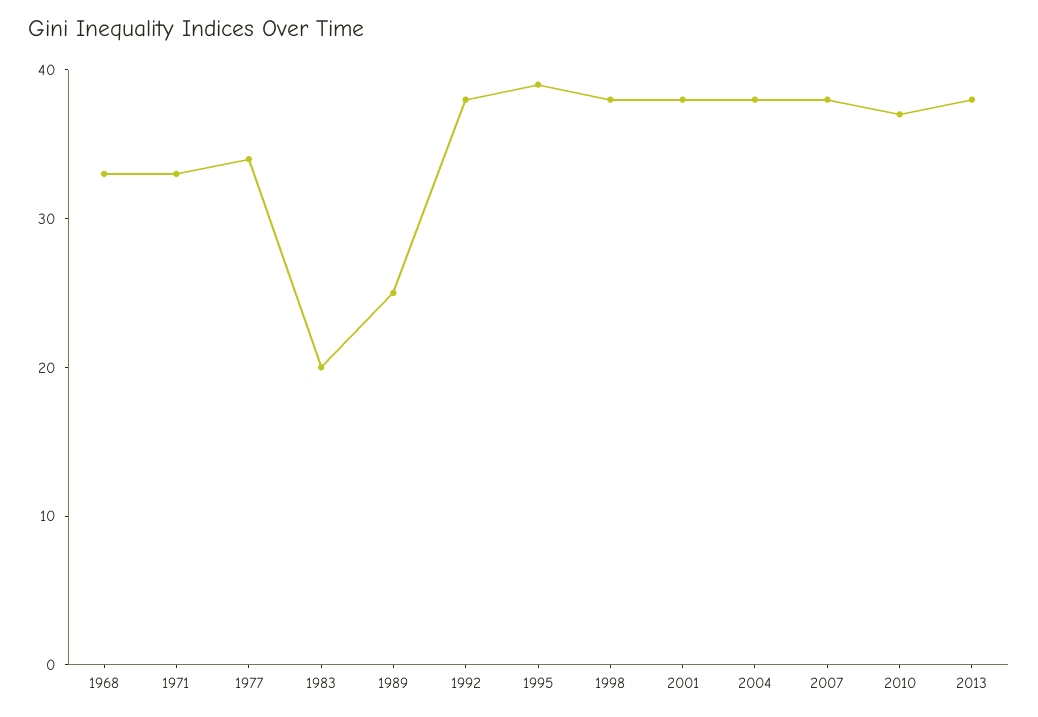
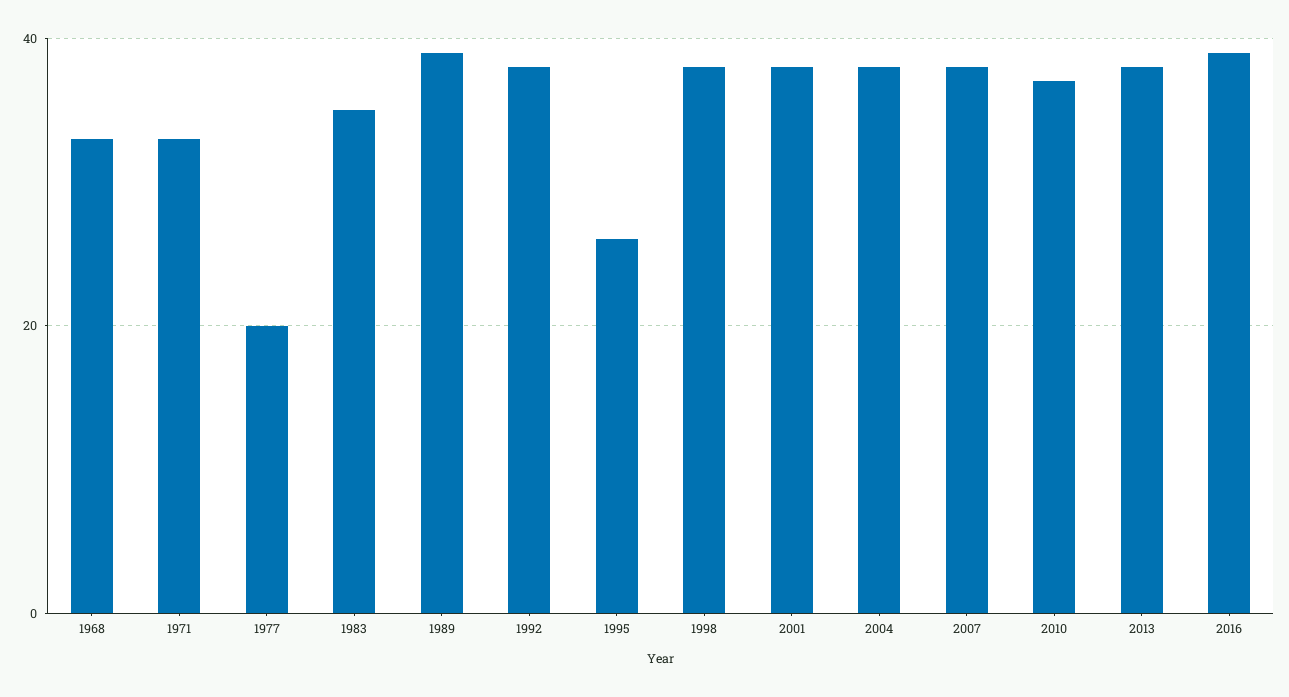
1977: 34 -> 20
1983: 20 -> 35
1989: 25 -> 40
1995: 39 -> 25
2016: none -> 40

